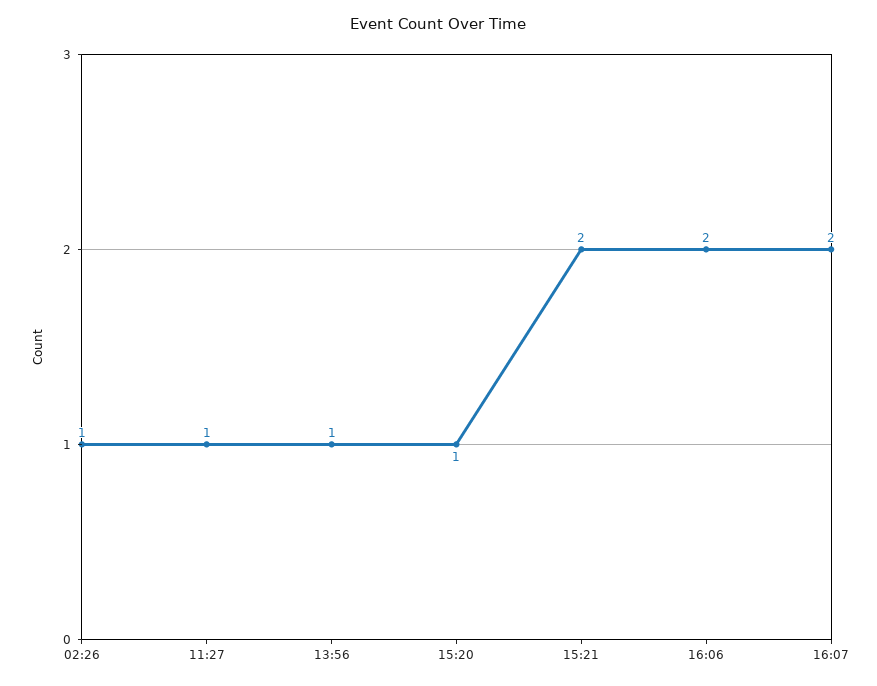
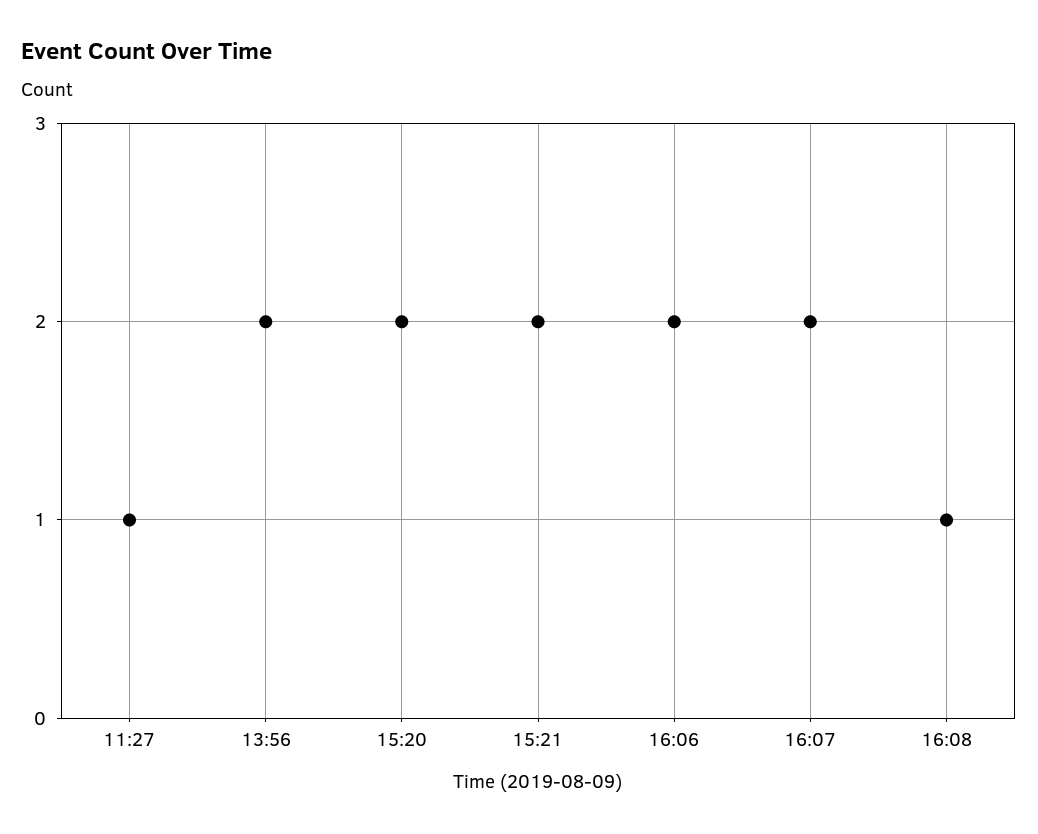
02:26: 1 -> none
13:56: 1 -> 2
15:20: 1 -> 2
16:08: none -> 1

